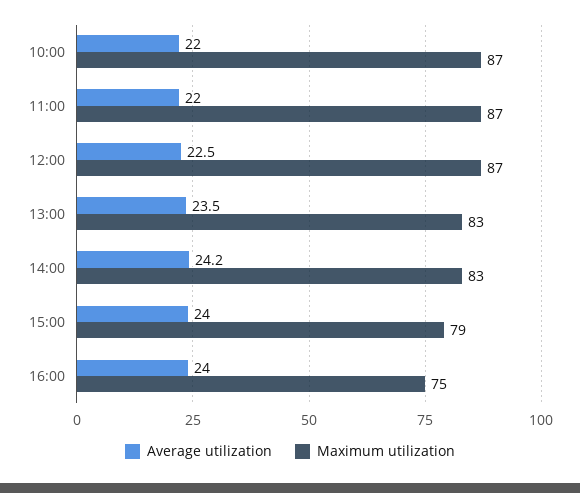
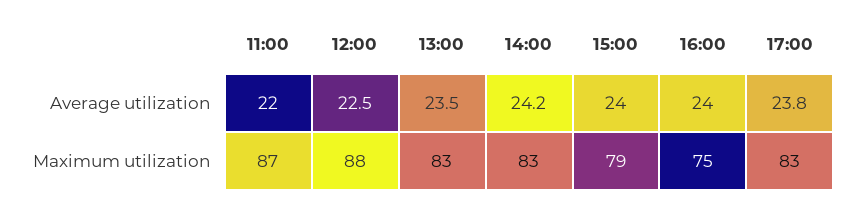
Average utilization, 10:00: 22 -> none
Maximum utilization, 10:00: 87 -> none
Maximum utilization, 12:00: 87 -> 88
Average utilization, 17:00: none -> 23.8
Maximum utilization, 17:00: none -> 83

